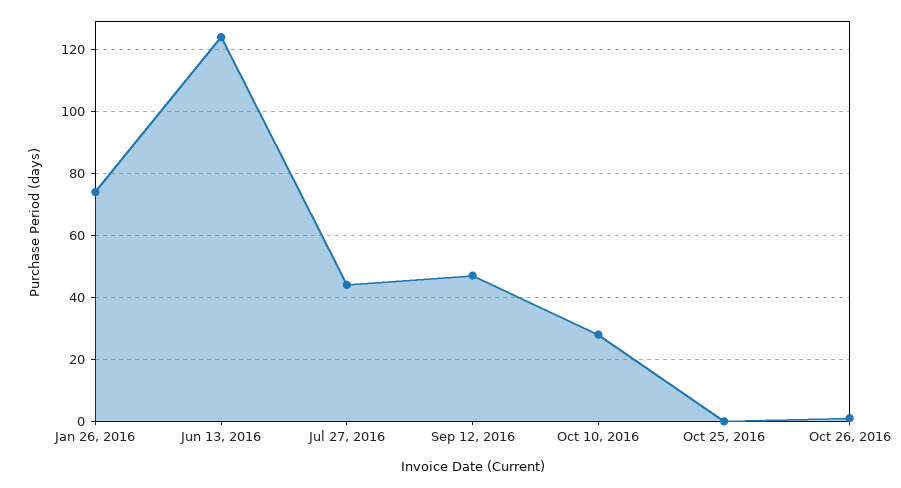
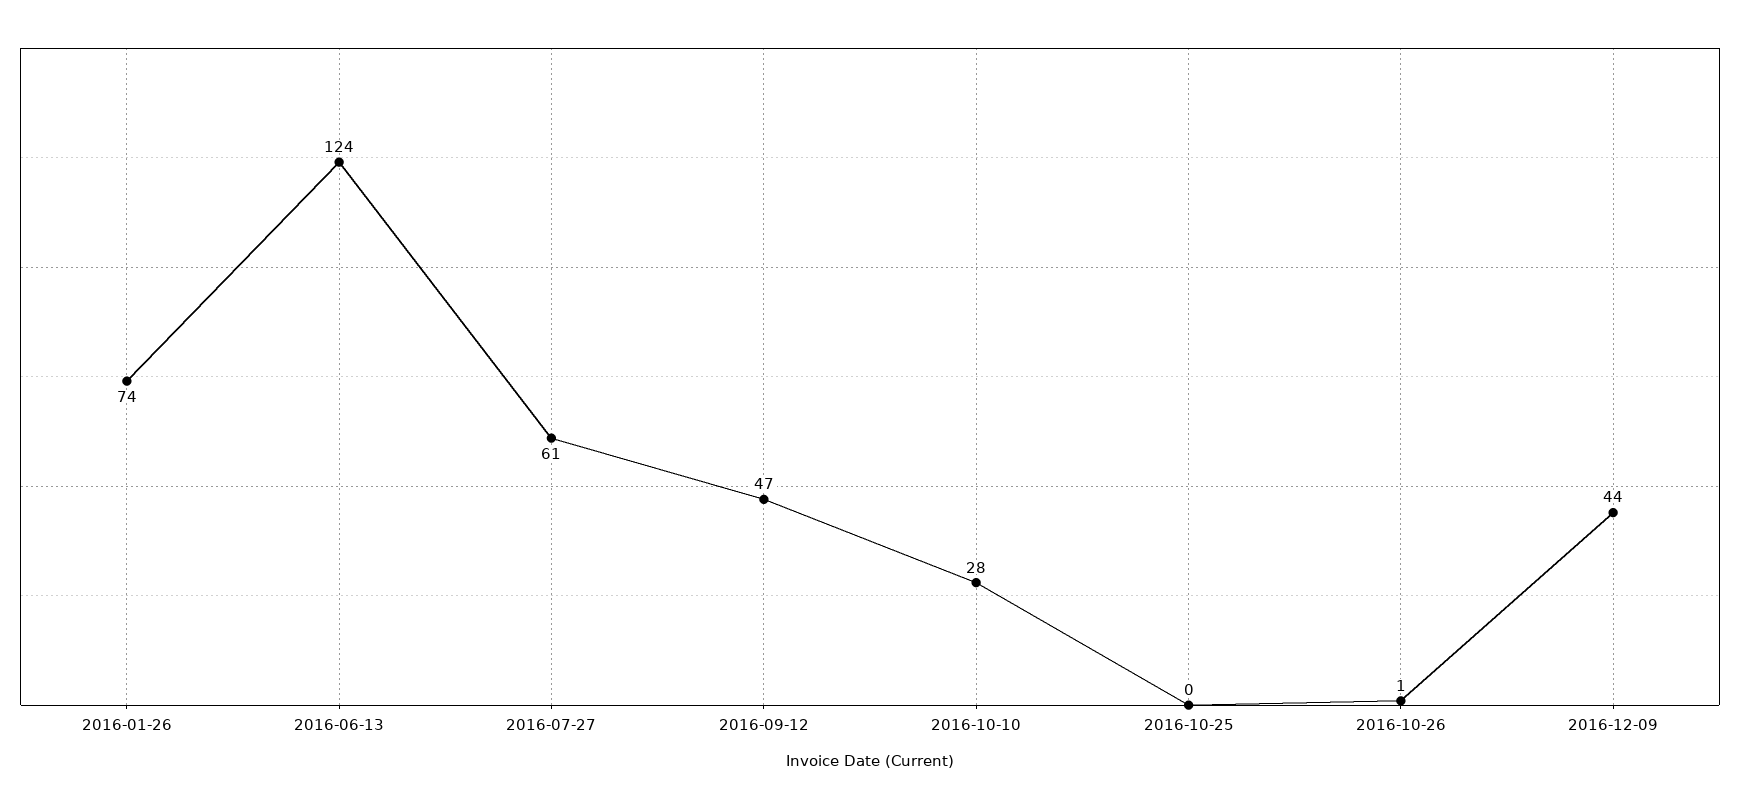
Jul 27, 2016: 45 -> 61
2016-12-09: none -> 44

